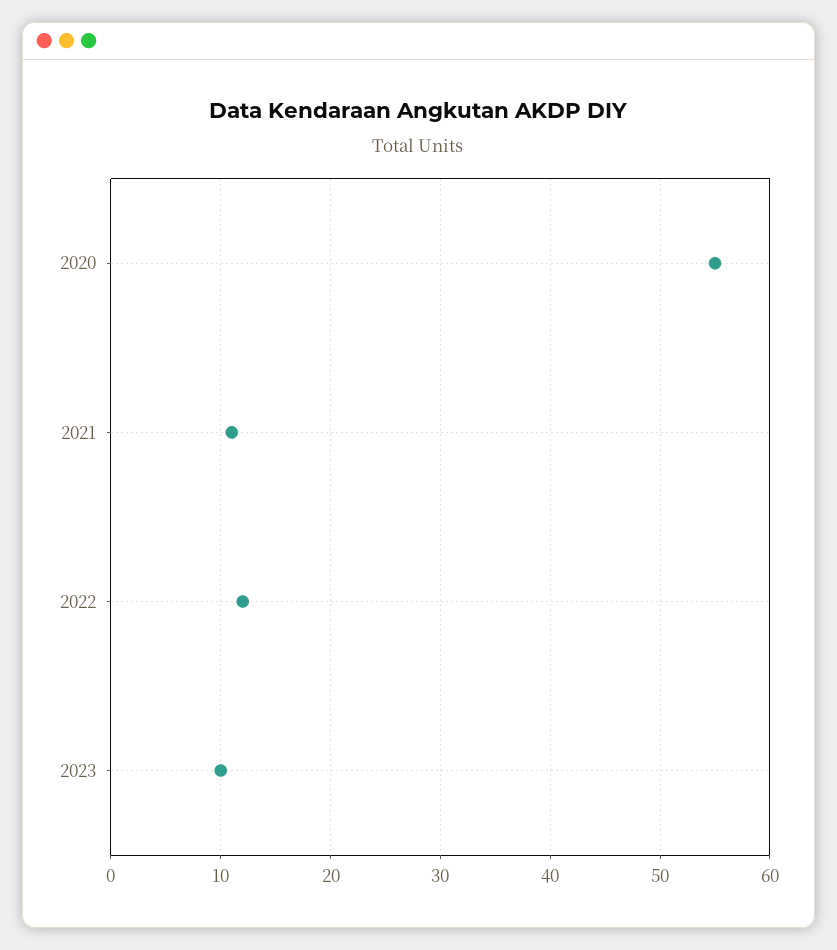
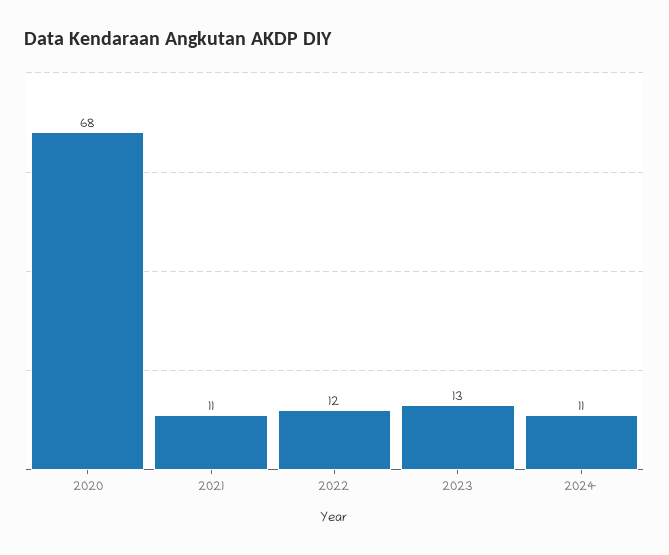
2020: 55 -> 68
2023: 10 -> 13
2024: none -> 11

